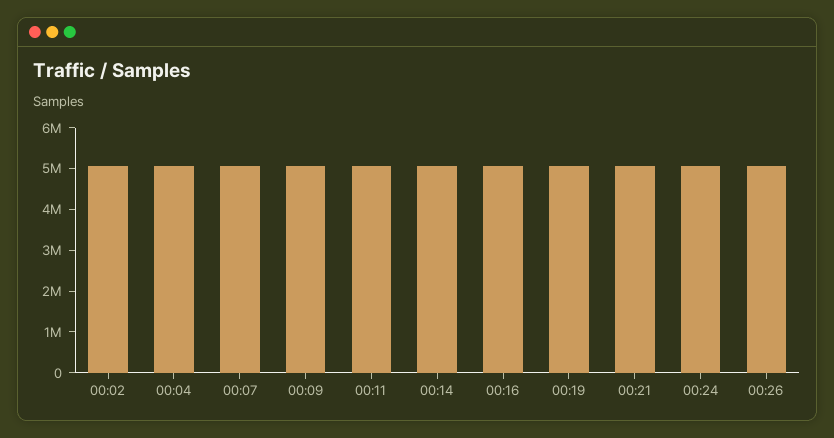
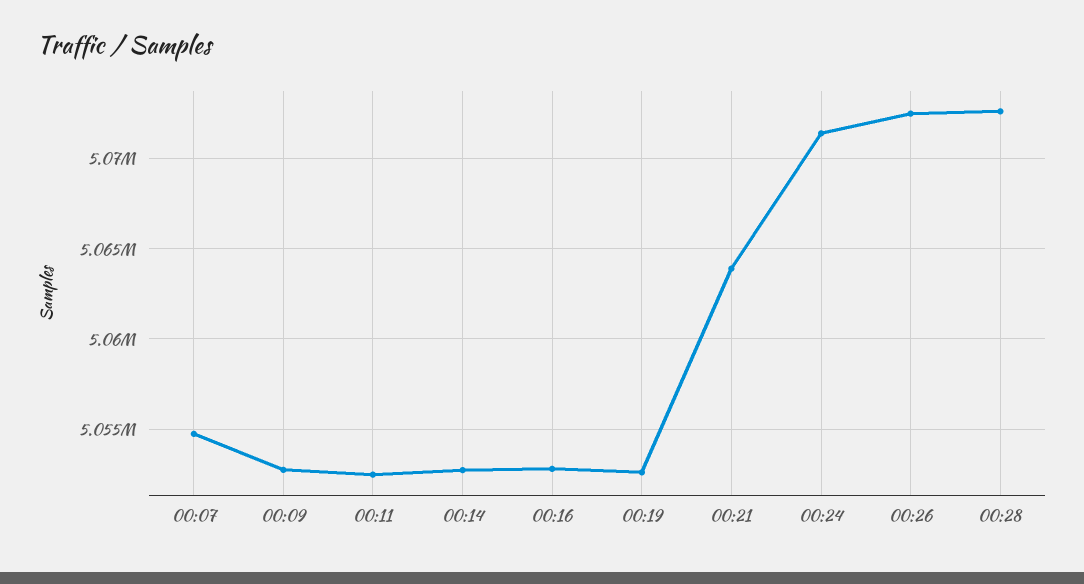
00:02: 5000000 -> none
00:04: 5000000 -> none
00:28: none -> 5072500

